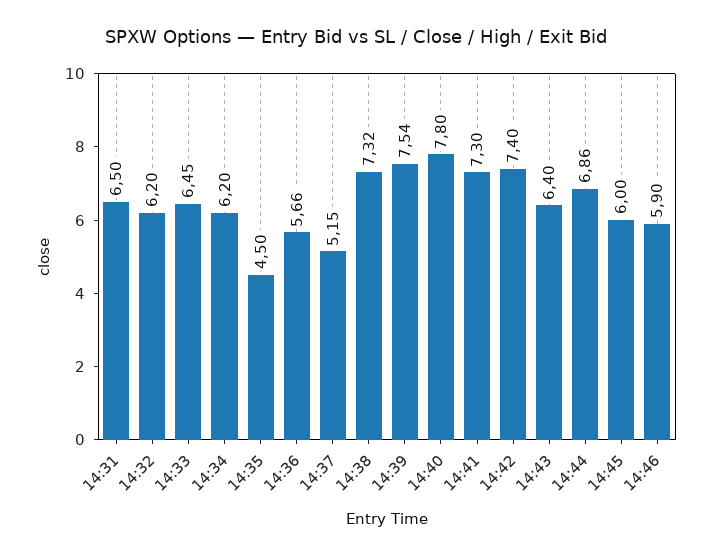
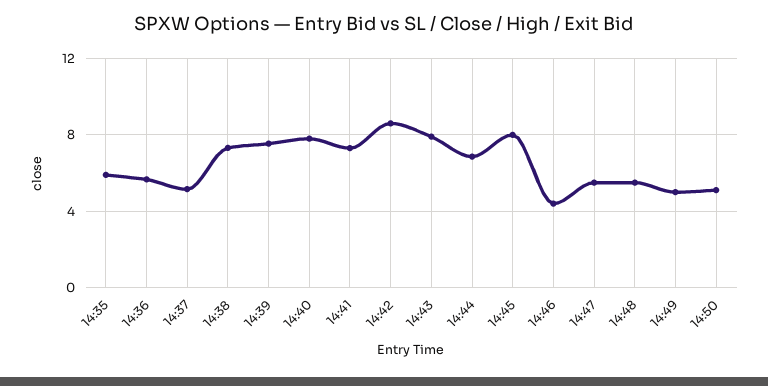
14:31: 6.5 -> none
14:32: 6.2 -> none
14:33: 6.45 -> none
14:34: 6.2 -> none
14:35: 4.5 -> 6
14:42: 7.4 -> 8.5
14:43: 6.4 -> 8
14:45: 6 -> 8
14:46: 5.9 -> 4.5
14:47: none -> 5.5
14:48: none -> 5.5
14:49: none -> 5
14:50: none -> 5

